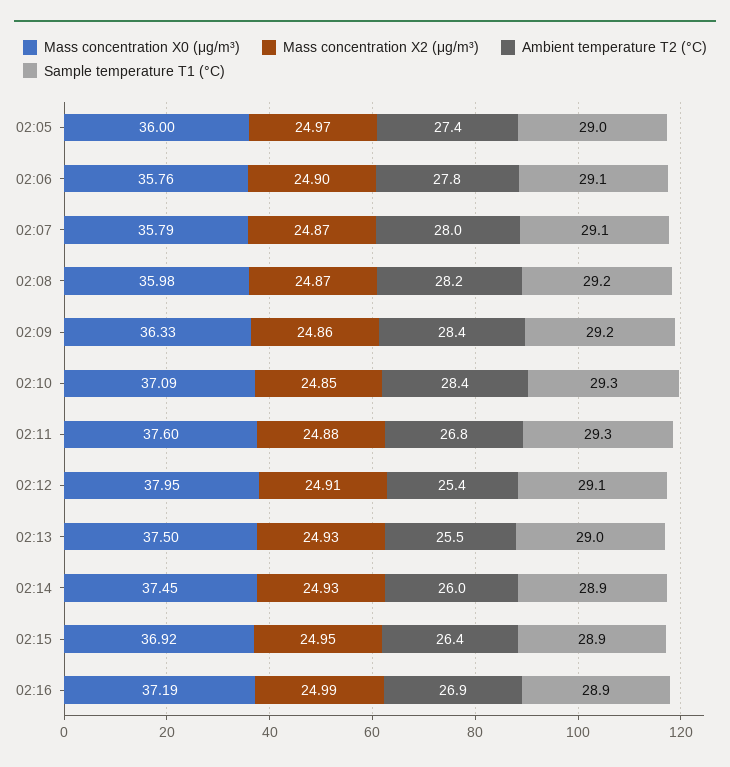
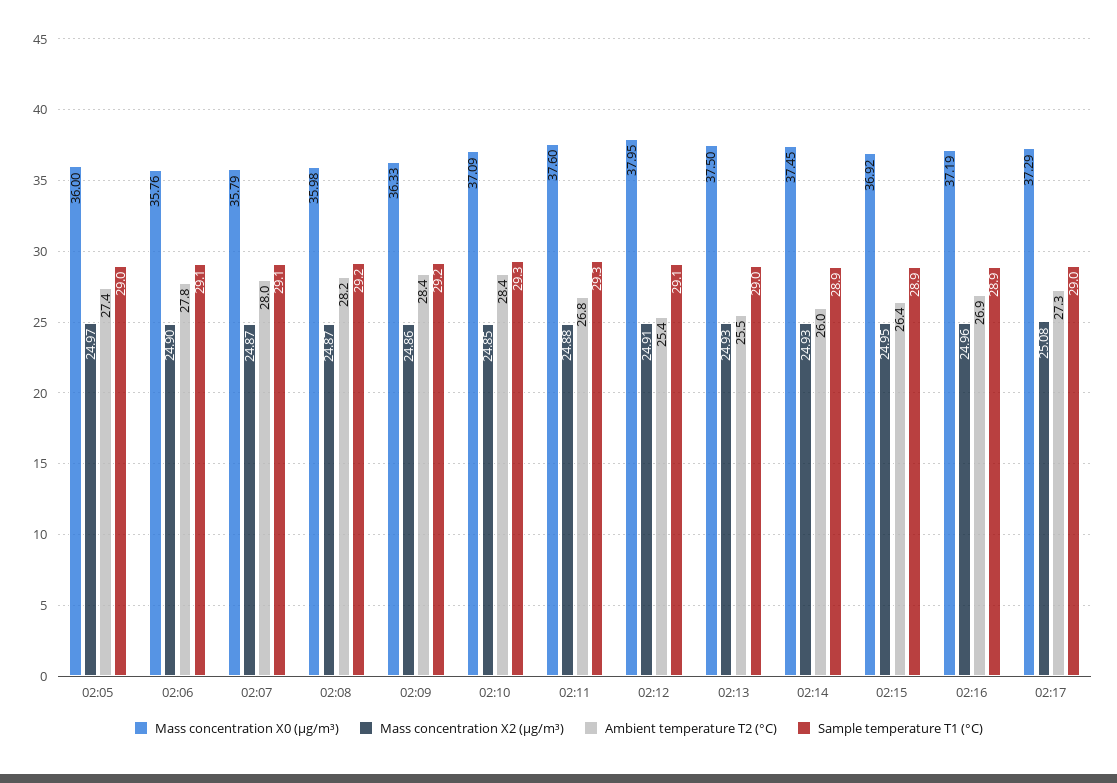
Mass concentration X2 (μg/m³), 02:16: 24.99 -> 24.96
Mass concentration X0 (μg/m³), 02:17: none -> 37.29
Mass concentration X2 (μg/m³), 02:17: none -> 25.08
Ambient temperature T2 (°C), 02:17: none -> 27.3
Sample temperature T1 (°C), 02:17: none -> 29

